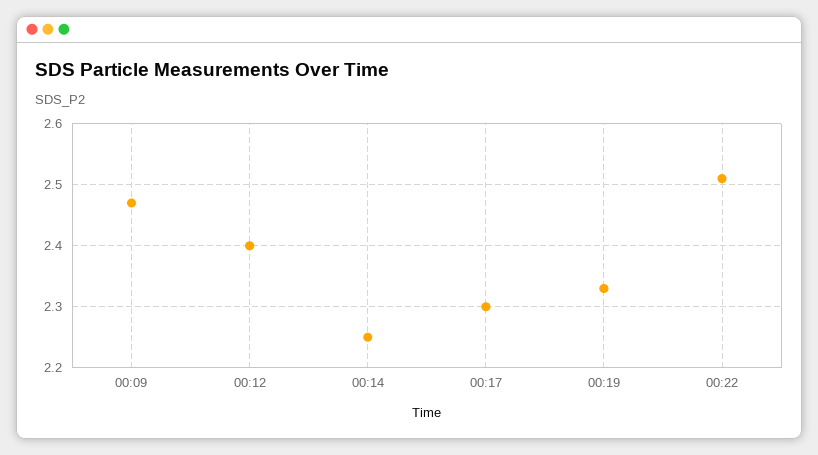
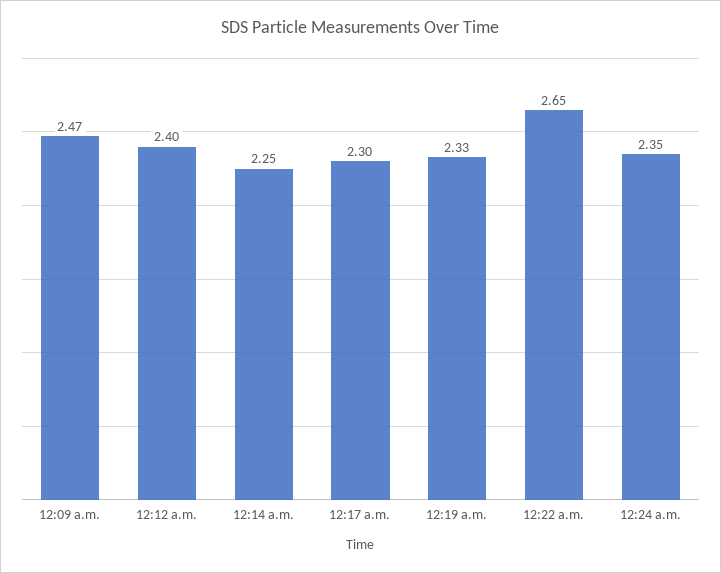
00:22: 2.51 -> 2.65
12:24 a.m.: none -> 2.35

